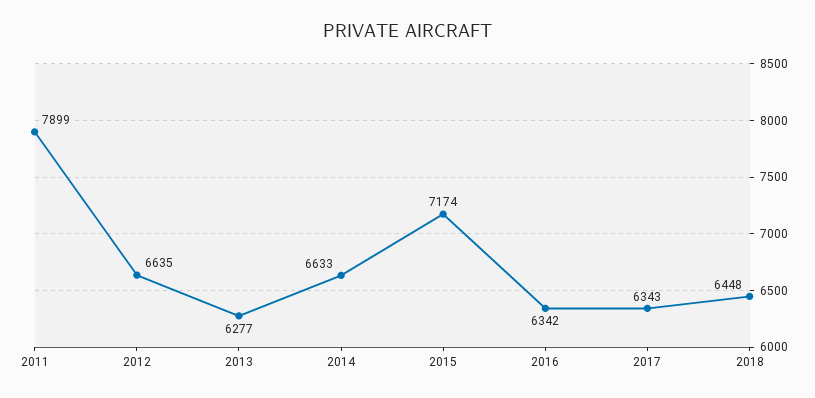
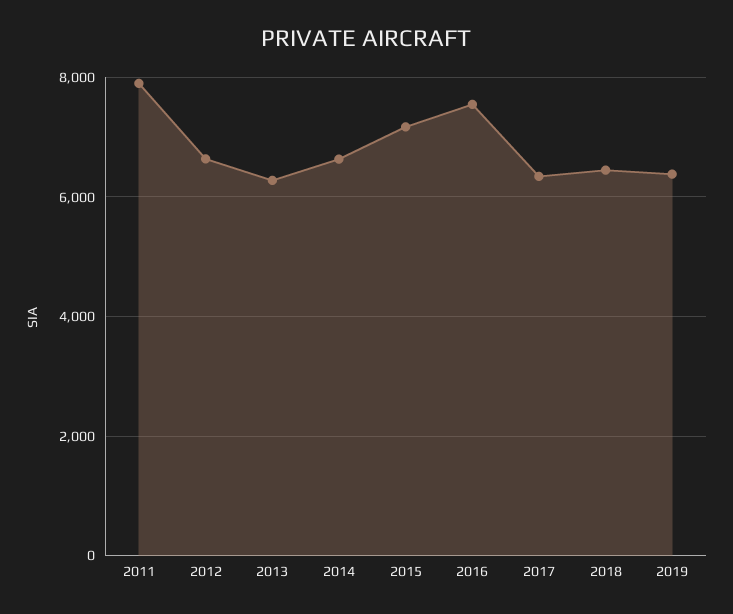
2016: 6342 -> 7600
2019: none -> 6400

